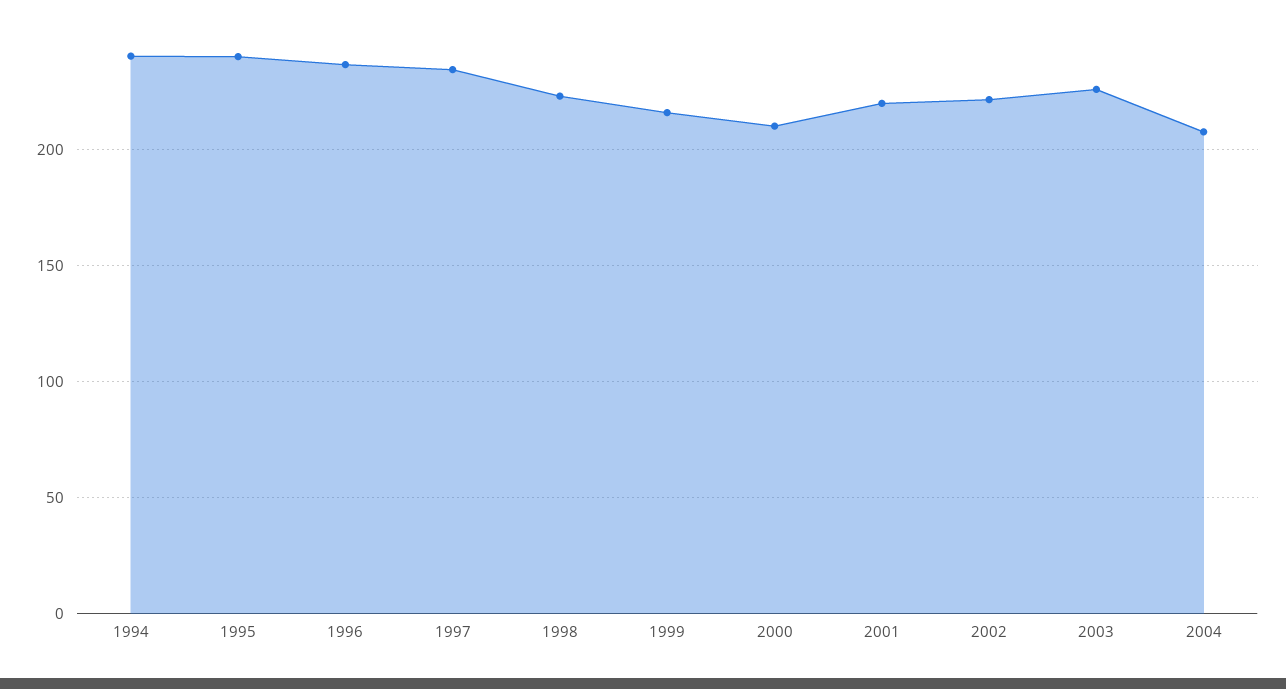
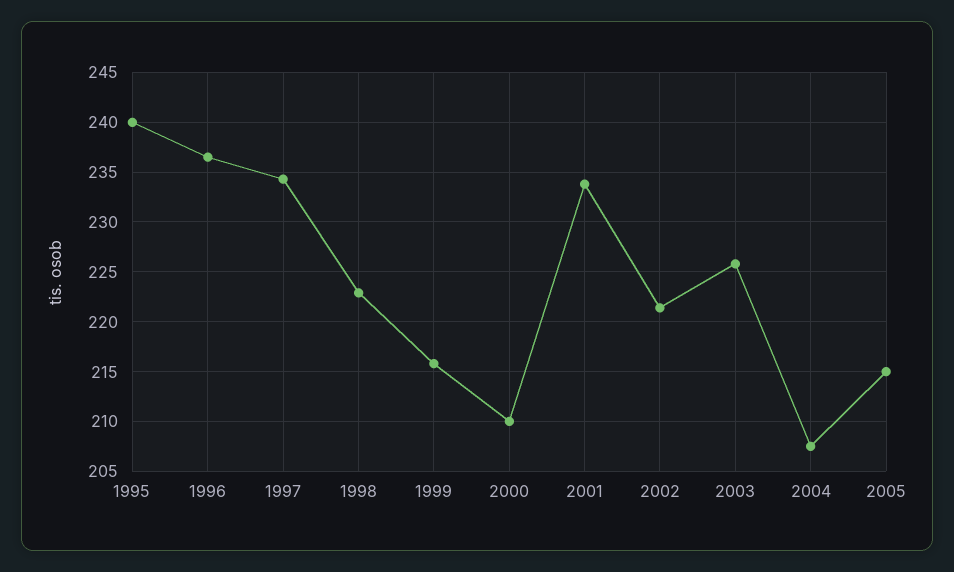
1994: 240 -> none
2001: 220 -> 234
2005: none -> 215

